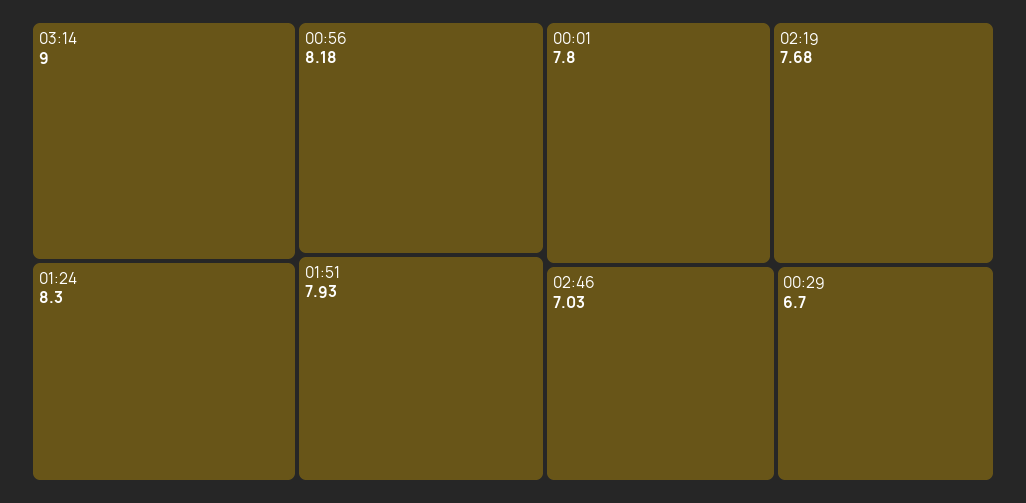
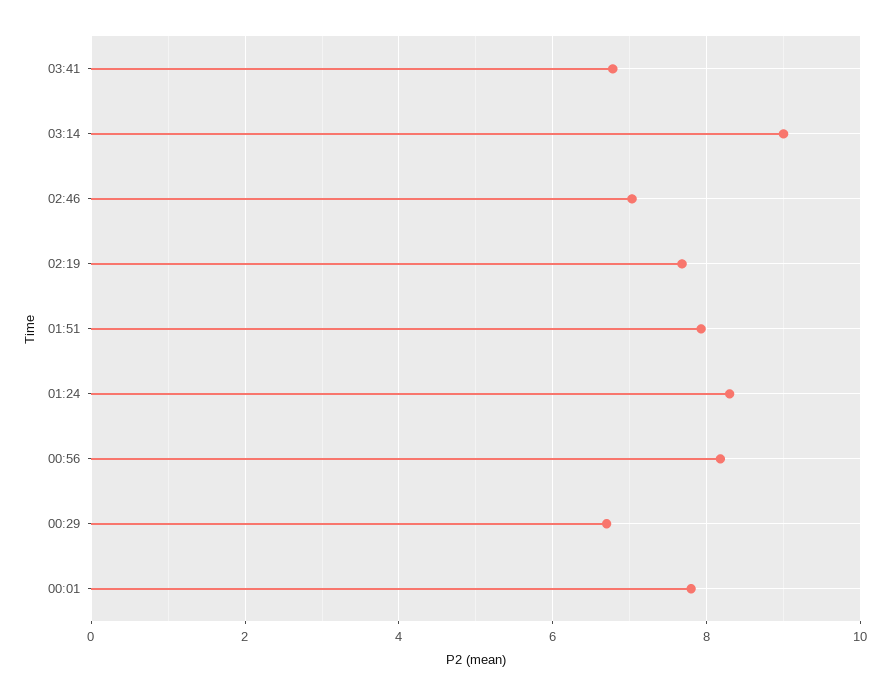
03:41: none -> 6.8

